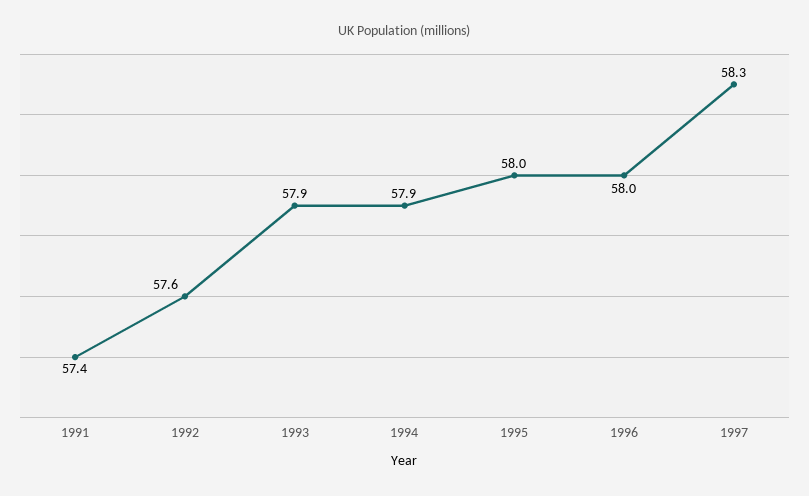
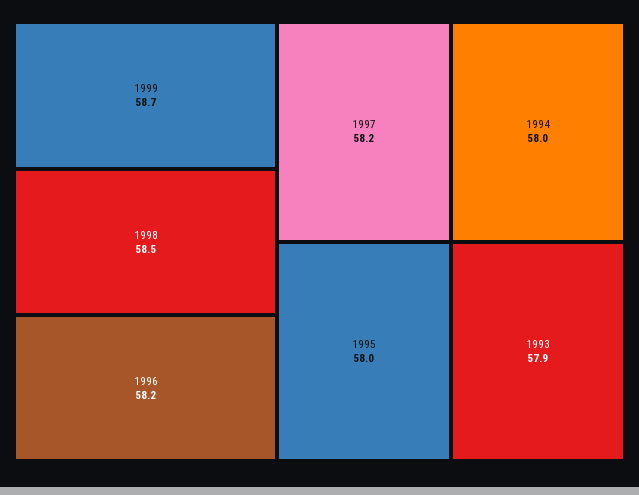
1991: 57.4 -> none
1992: 57.6 -> none
1994: 57.9 -> 58
1996: 58 -> 58.2
1997: 58.3 -> 58.2
1999: none -> 58.7
1998: none -> 58.5

